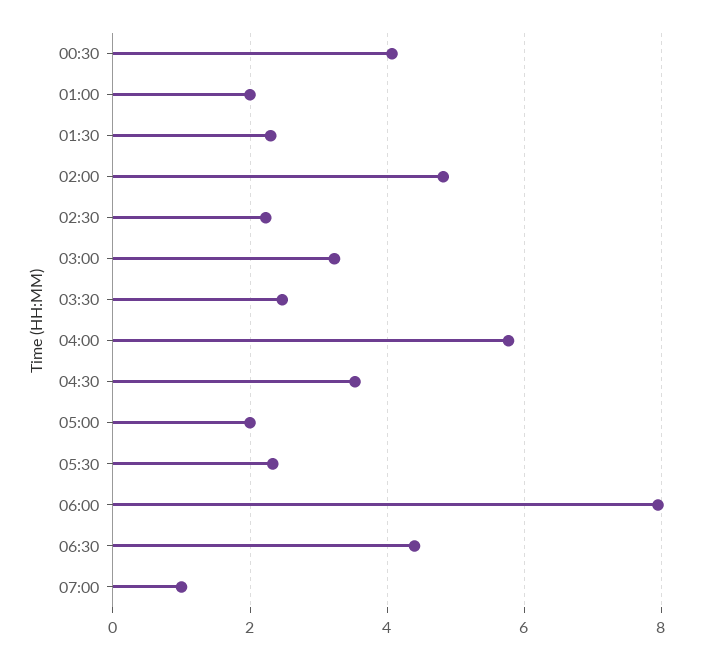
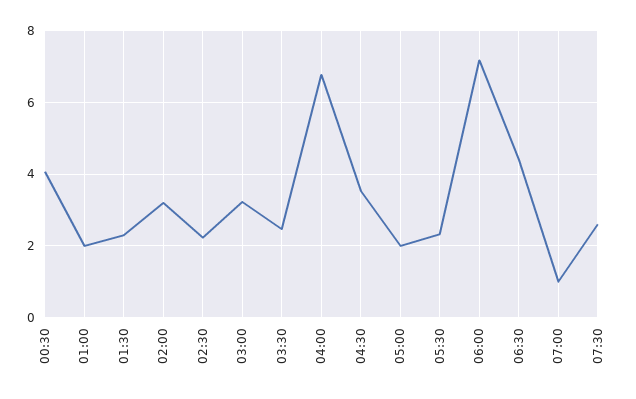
02:00: 4.8 -> 3.2
04:00: 5.8 -> 6.8
06:00: 8 -> 7.2
07:30: none -> 2.6

